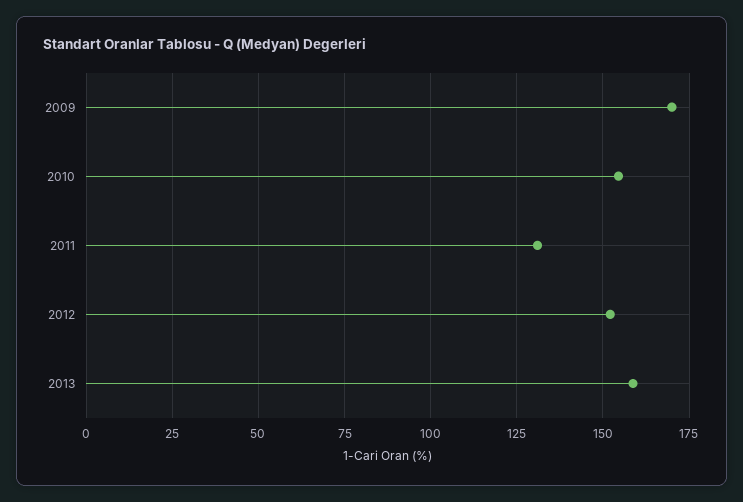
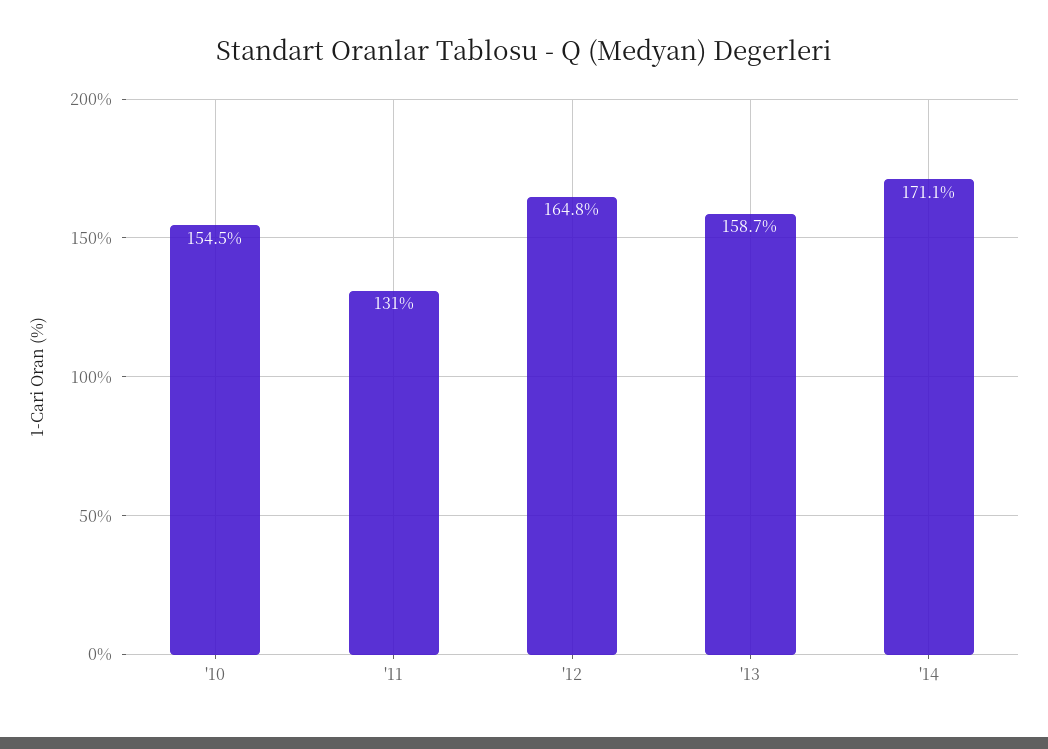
2009: 170 -> none
2012: 152.5 -> 164.8
'14: none -> 171.1

